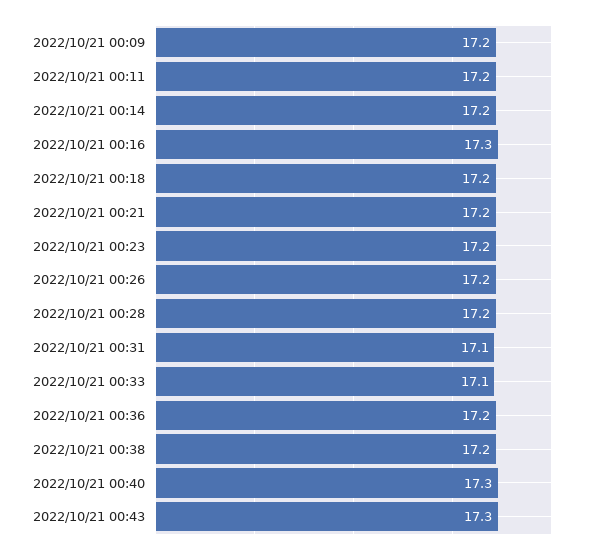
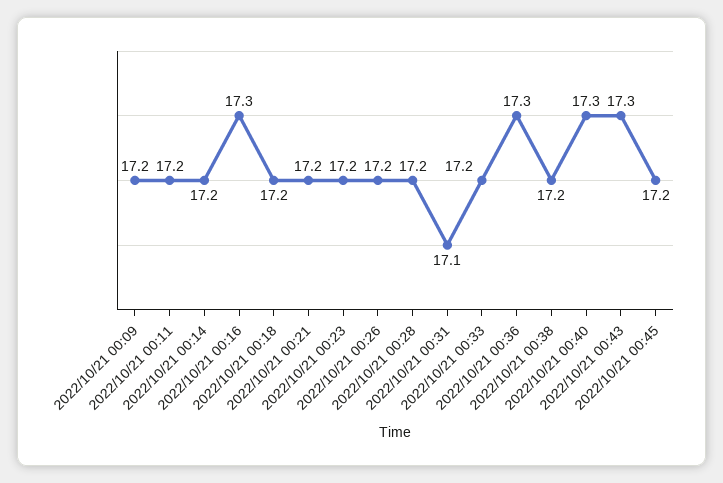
2022/10/21 00:33: 17.1 -> 17.2
2022/10/21 00:36: 17.2 -> 17.3
2022/10/21 00:45: none -> 17.2

